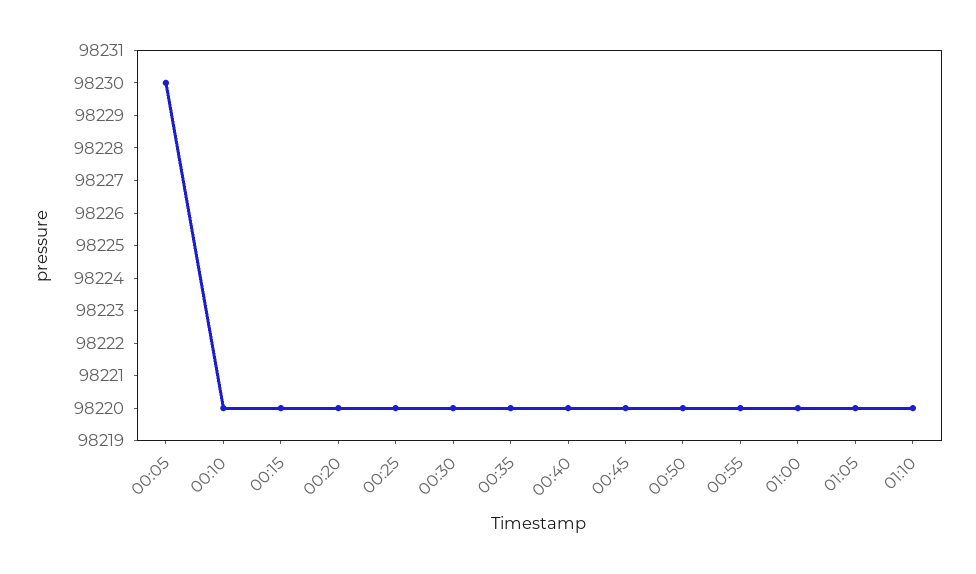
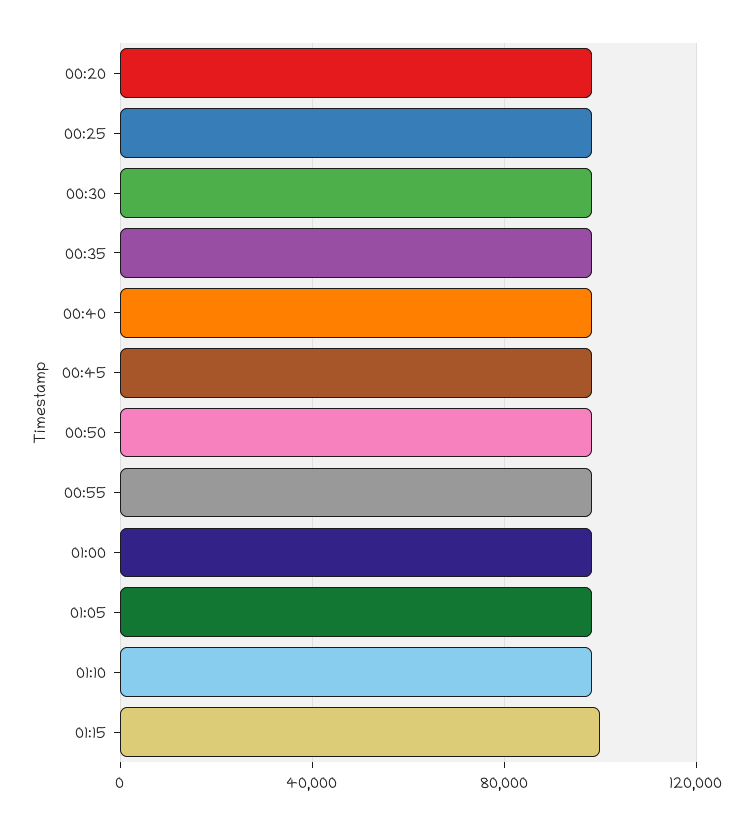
00:05: 98230 -> none
00:10: 98220 -> none
00:15: 98220 -> none
01:15: none -> 100000

